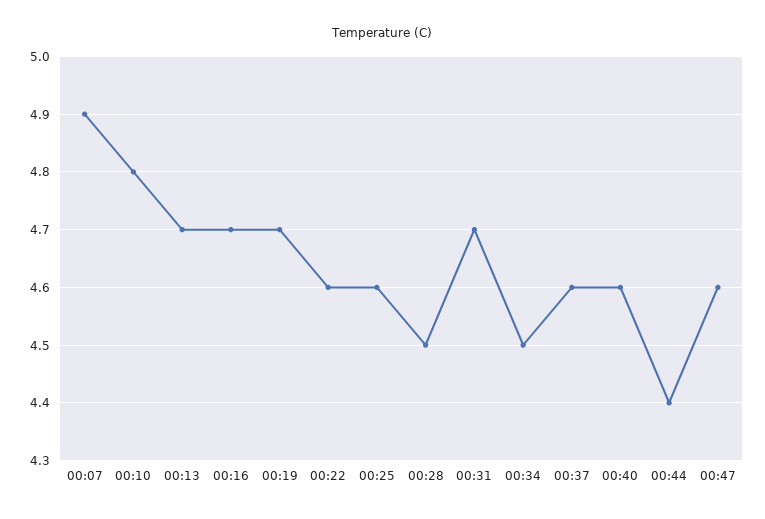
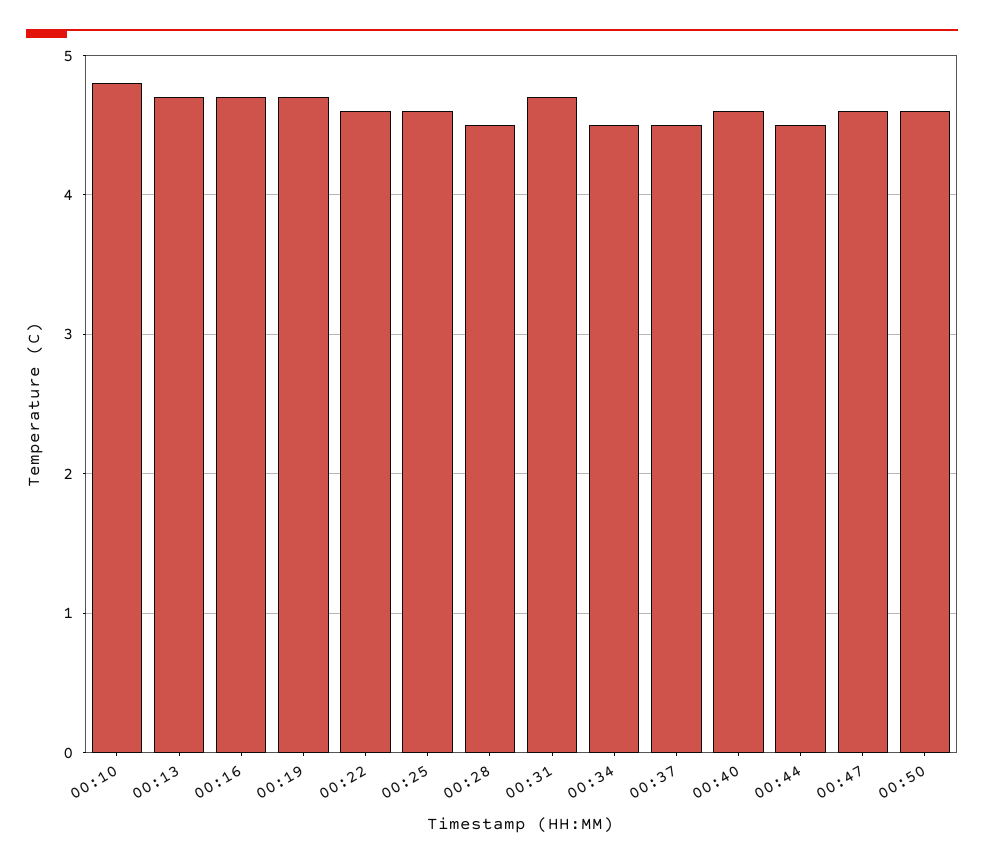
00:07: 4.9 -> none
00:37: 4.6 -> 4.5
00:44: 4.4 -> 4.5
00:50: none -> 4.6

